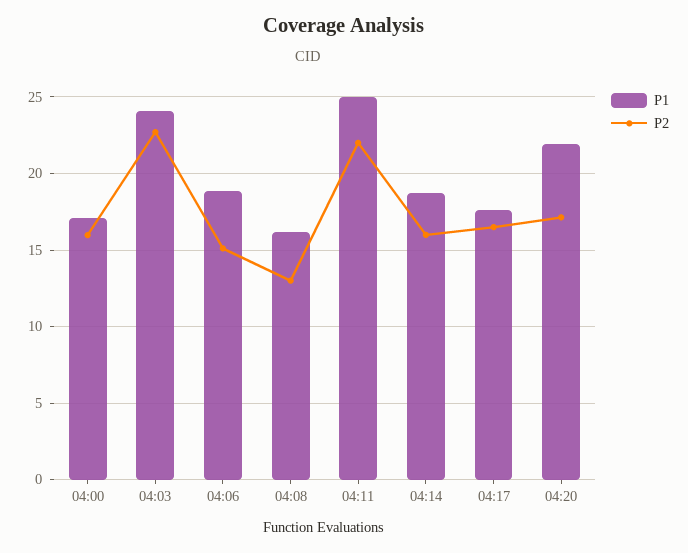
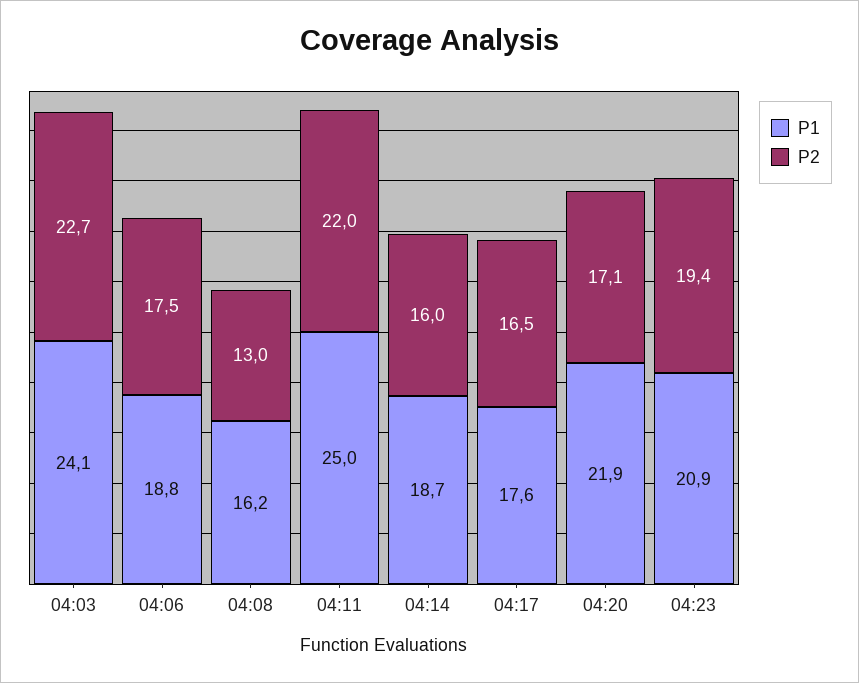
P1, 04:00: 17 -> none
P2, 04:00: 16 -> none
P2, 04:06: 15 -> 17.5
P1, 04:23: none -> 20.9
P2, 04:23: none -> 19.4

